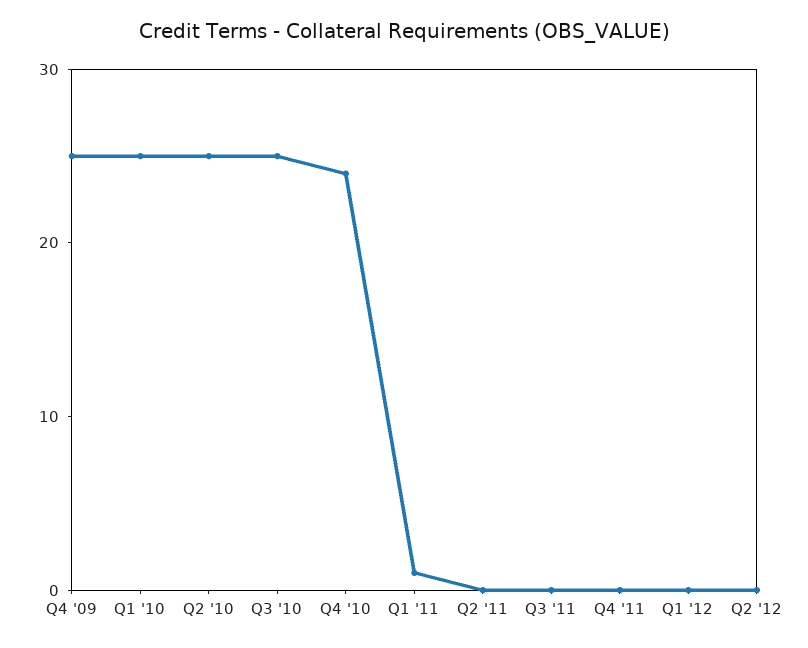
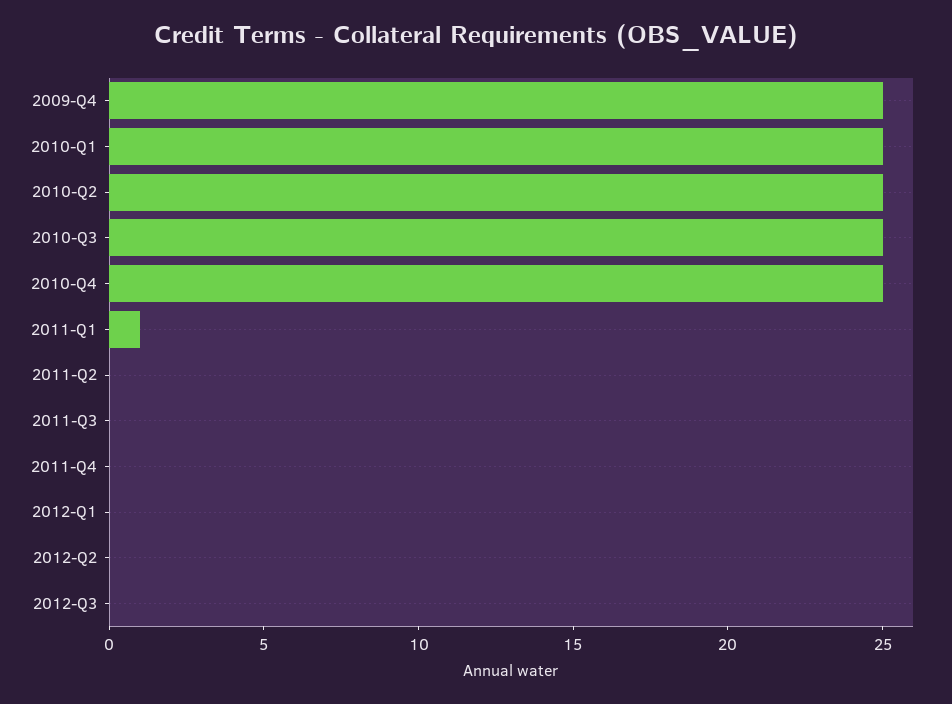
Q4 '10: 24 -> 25
2012-Q3: none -> 0

